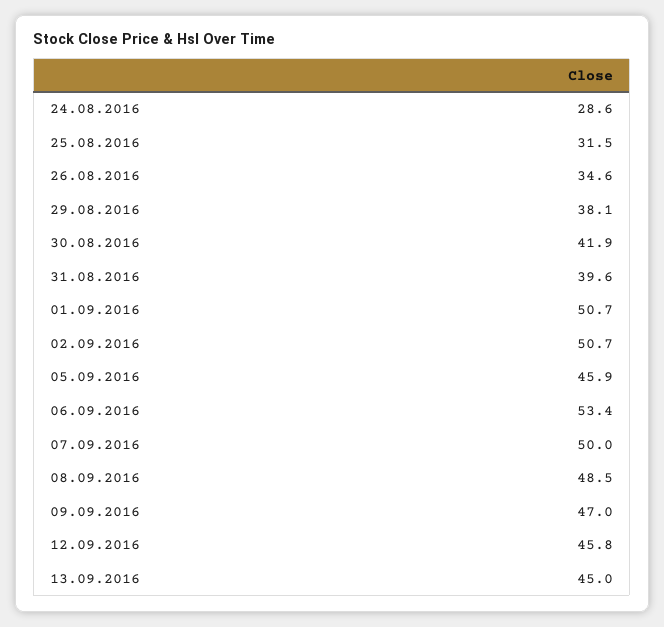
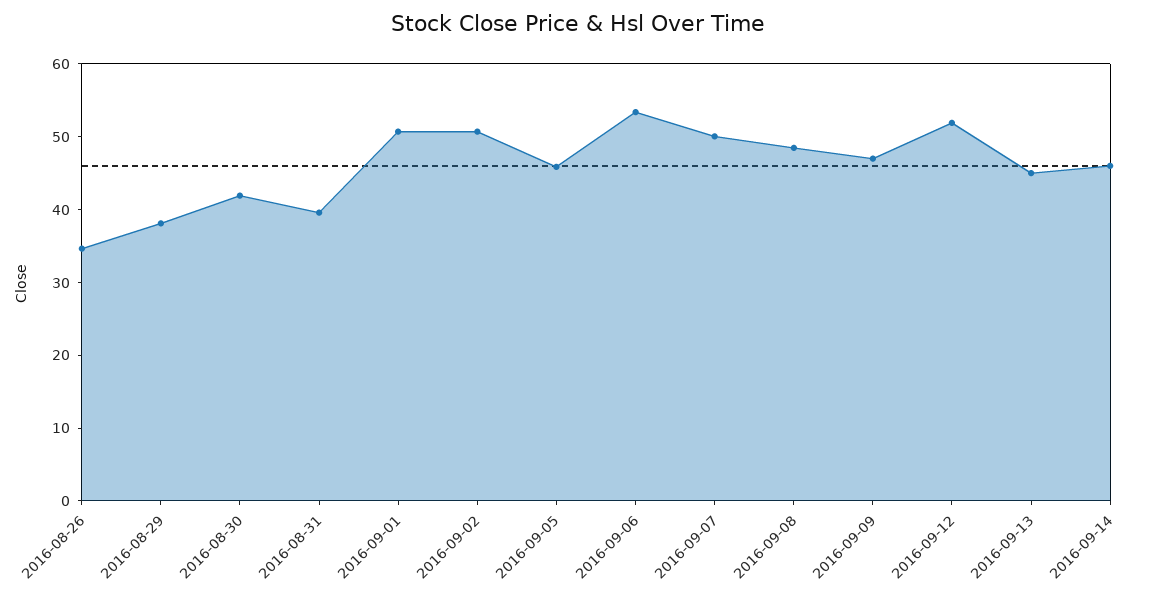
24.08.2016: 28.6 -> none
25.08.2016: 31.5 -> none
12.09.2016: 45.8 -> 52
2016-09-14: none -> 46

